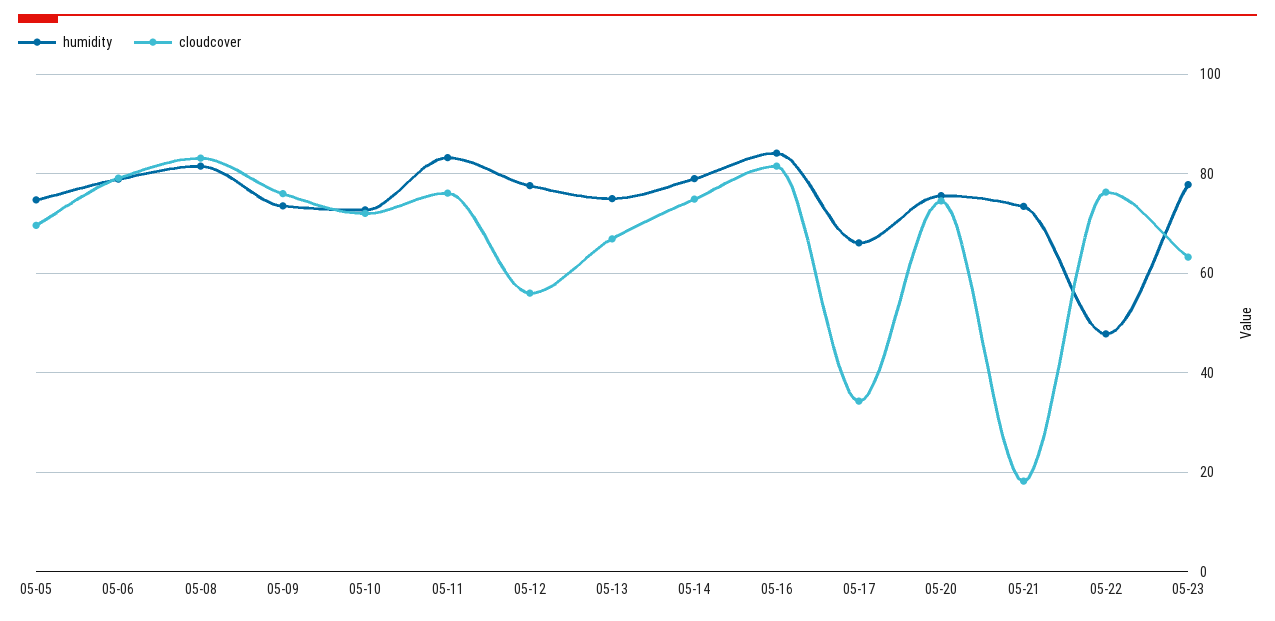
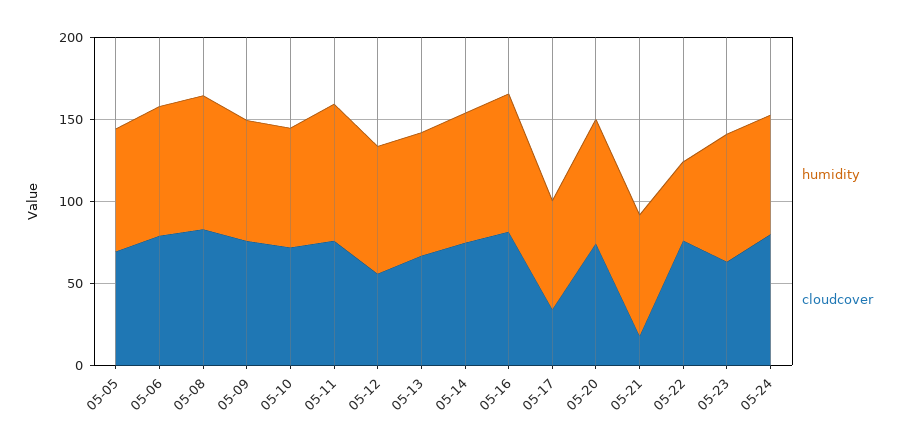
humidity, 05-24: none -> 70
cloudcover, 05-24: none -> 80

